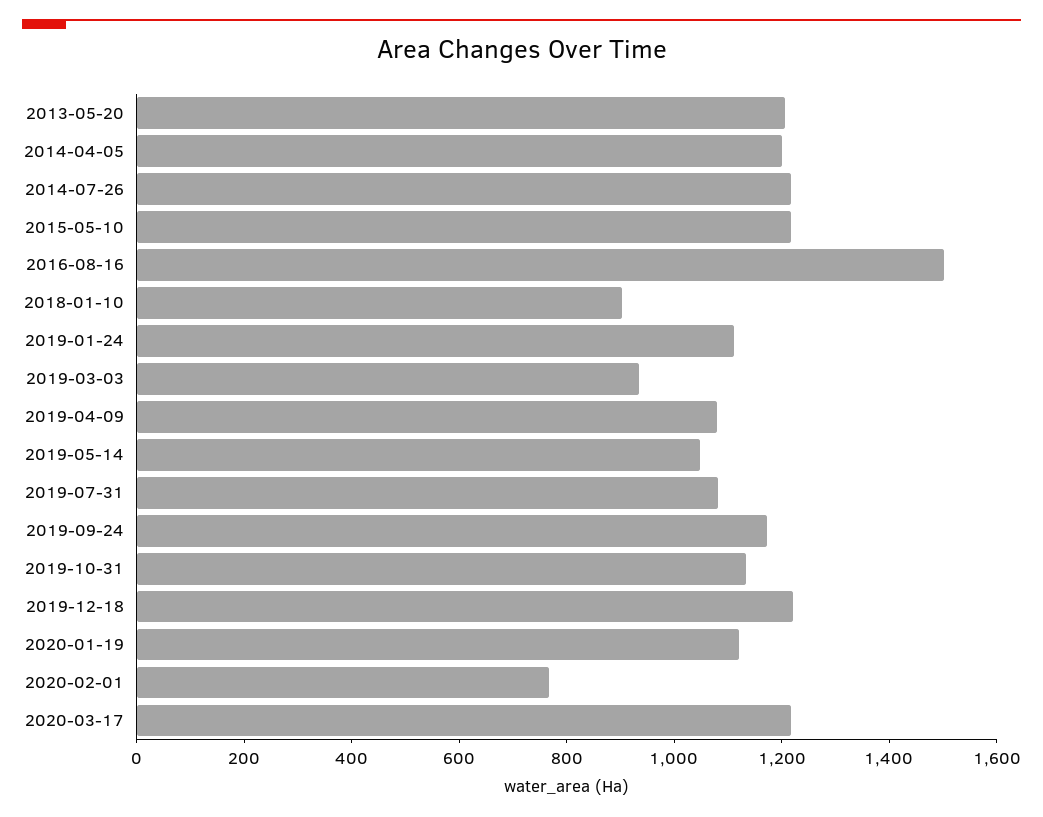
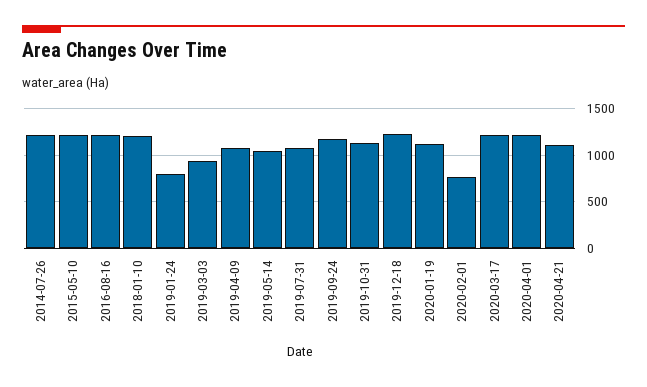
2013-05-20: 1200 -> none
2014-04-05: 1200 -> none
2016-08-16: 1500 -> 1200
2018-01-10: 900 -> 1200
2019-01-24: 1100 -> 800
2020-04-01: none -> 1200
2020-04-21: none -> 1100

